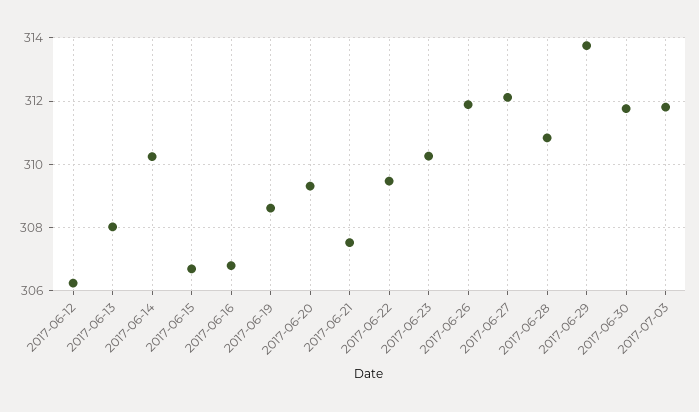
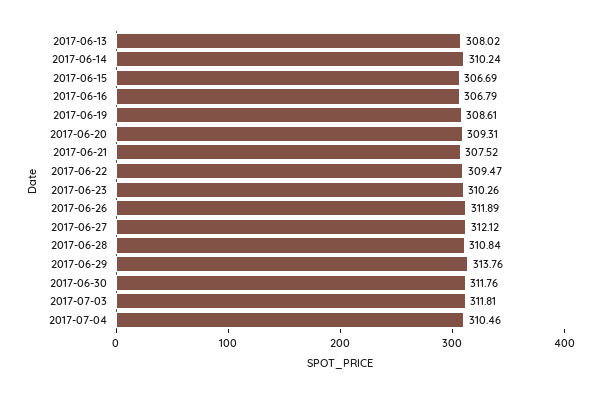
2017-06-12: 306.2 -> none
2017-07-04: none -> 310.46

